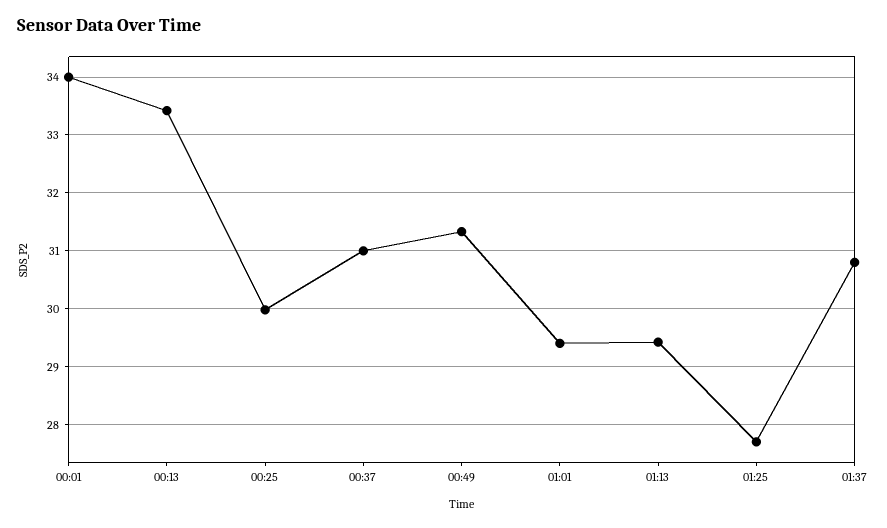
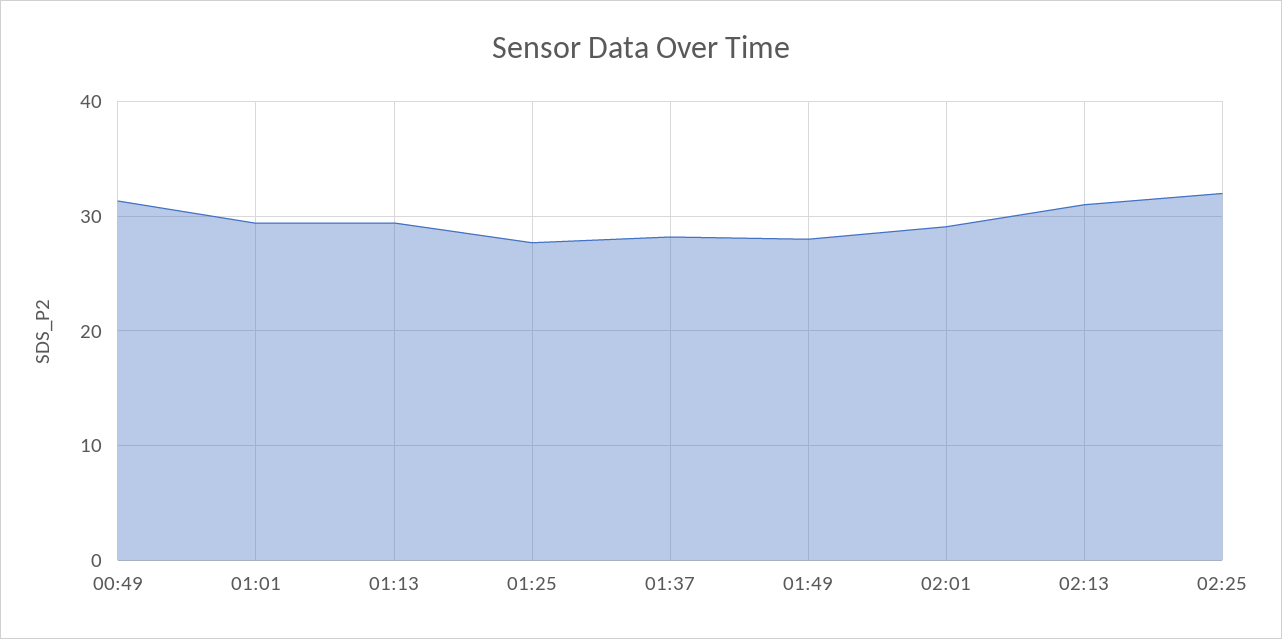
00:01: 34 -> none
00:13: 33.4 -> none
00:25: 30 -> none
00:37: 31 -> none
01:37: 30.8 -> 28
01:49: none -> 28
02:01: none -> 29
02:13: none -> 31
02:25: none -> 32

